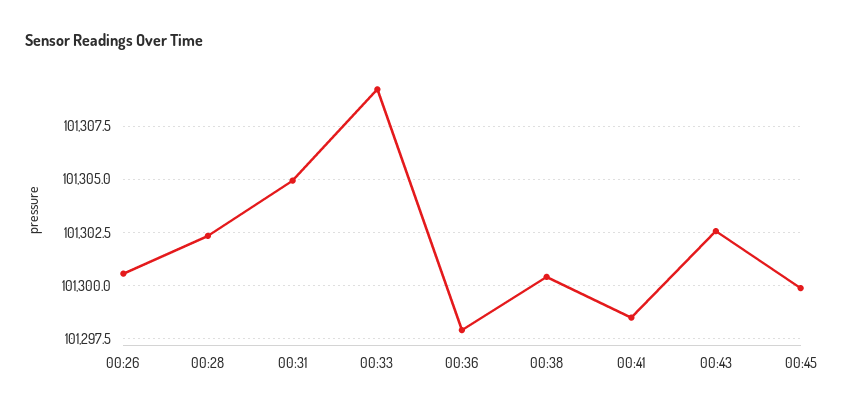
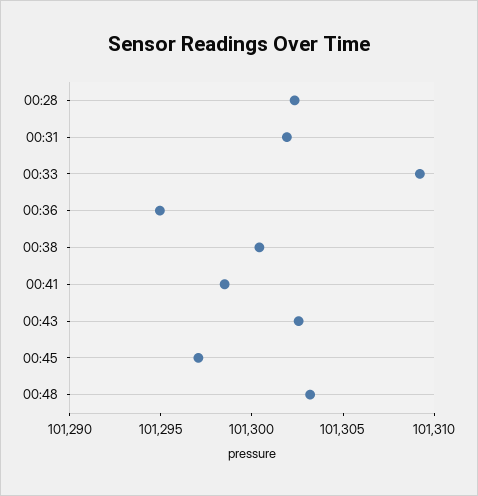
00:26: 101300.5 -> none
00:31: 101305 -> 101302
00:36: 101298 -> 101295
00:45: 101300 -> 101297
00:48: none -> 101303

